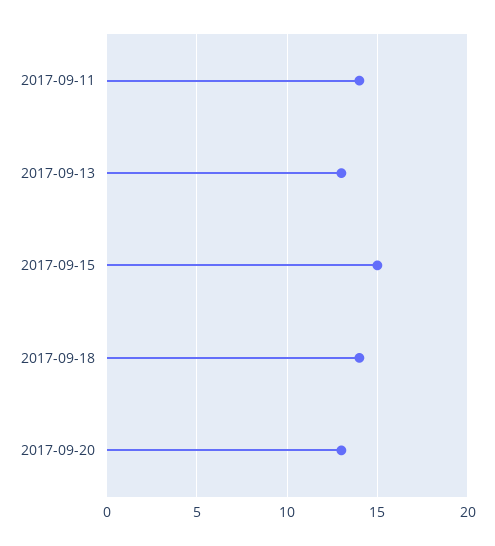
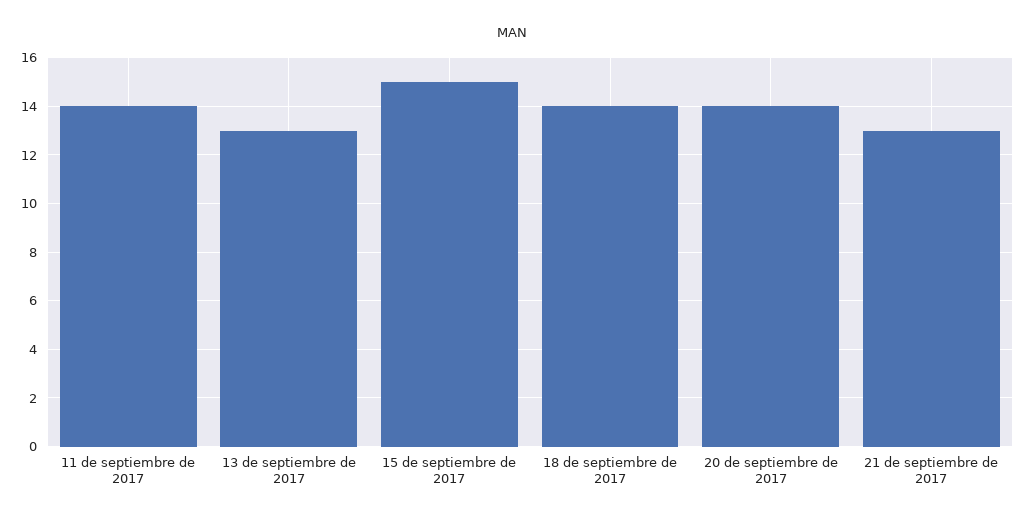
2017-09-20: 13 -> 14
21 de septiembre de 2017: none -> 13

